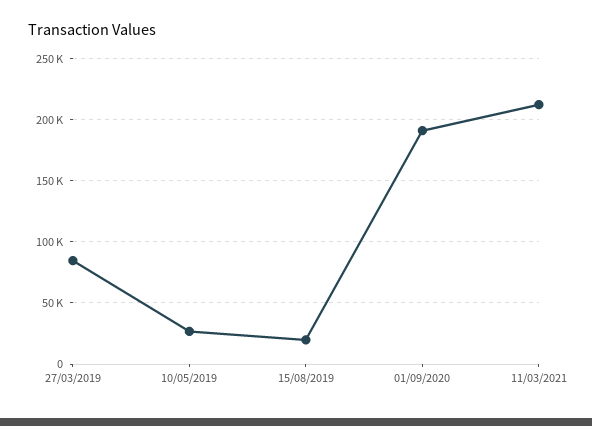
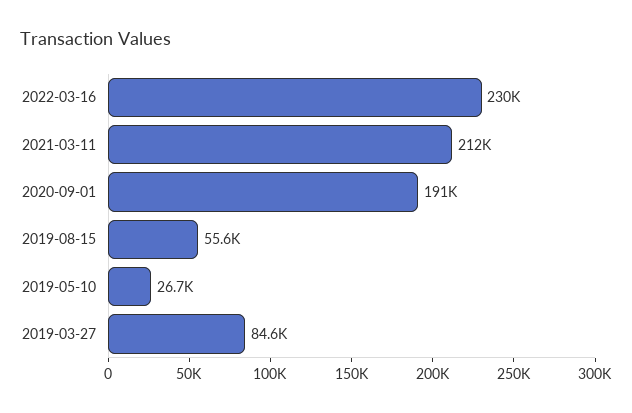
15/08/2019: 20000 -> 55600
2022-03-16: none -> 230000

